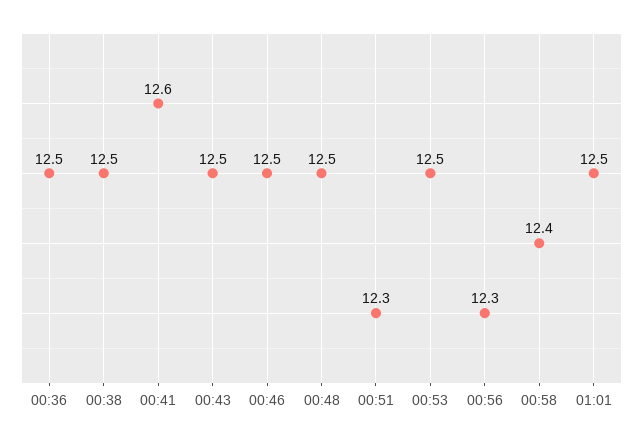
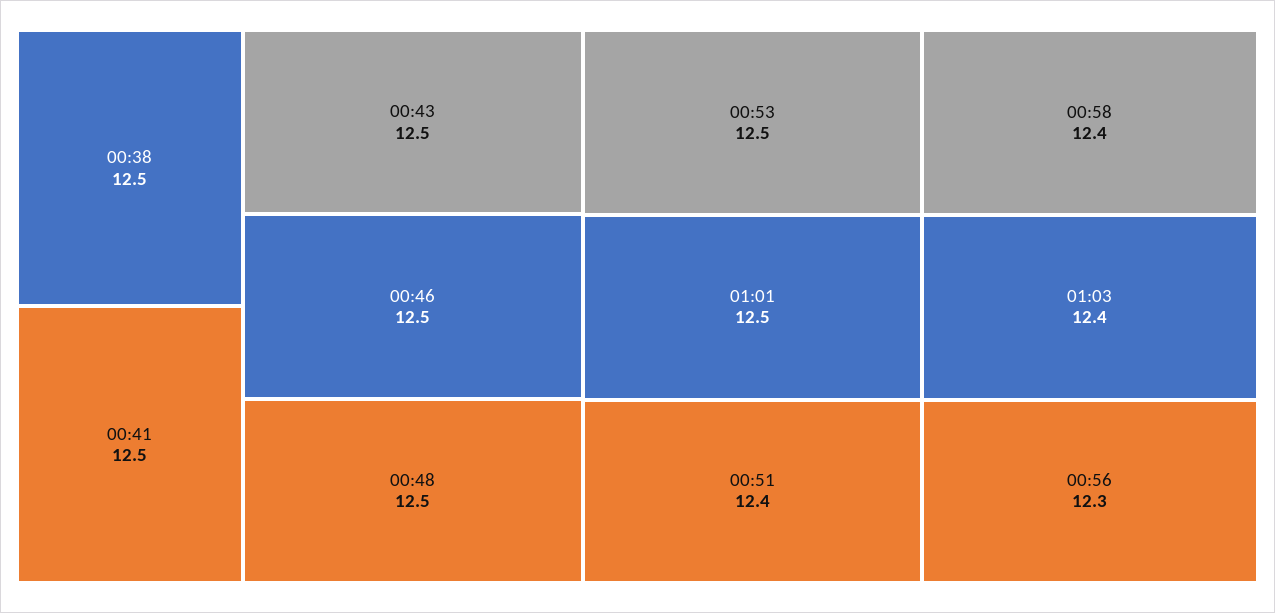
00:36: 12.5 -> none
00:41: 12.6 -> 12.5
00:51: 12.3 -> 12.4
01:03: none -> 12.4

